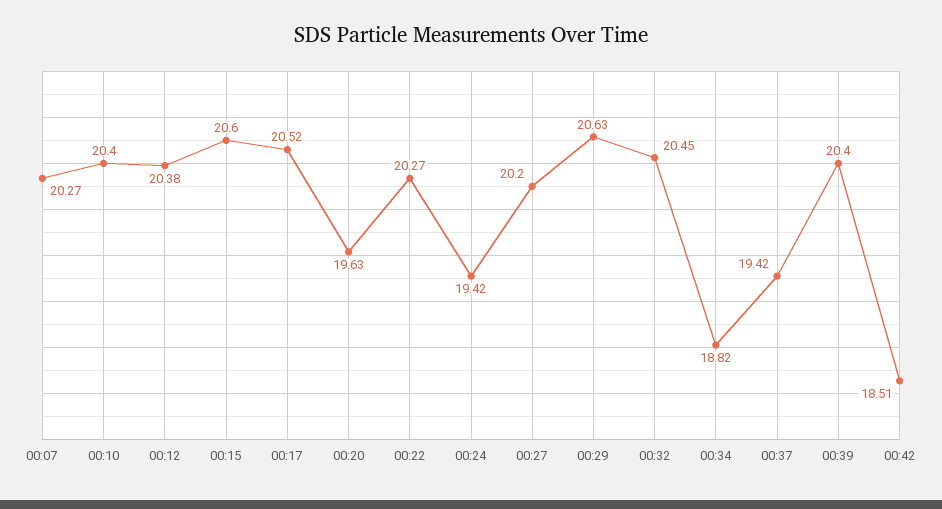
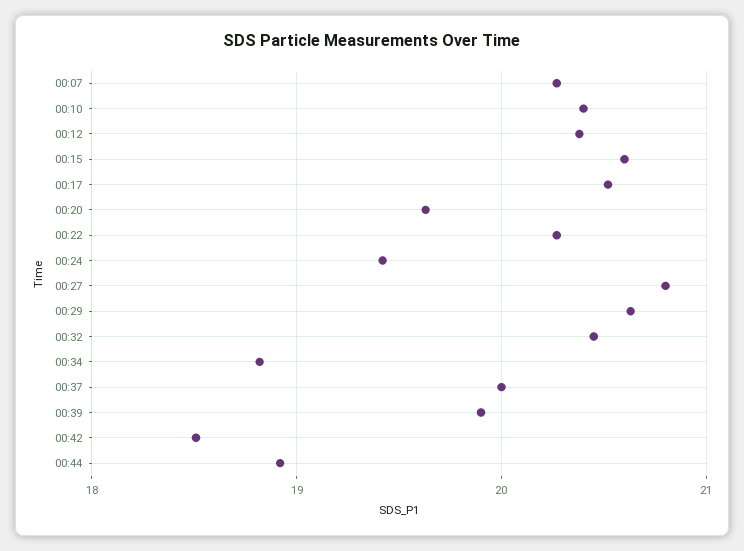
00:27: 20.2 -> 20.8
00:37: 19.42 -> 20
00:39: 20.4 -> 19.9
00:44: none -> 18.9

